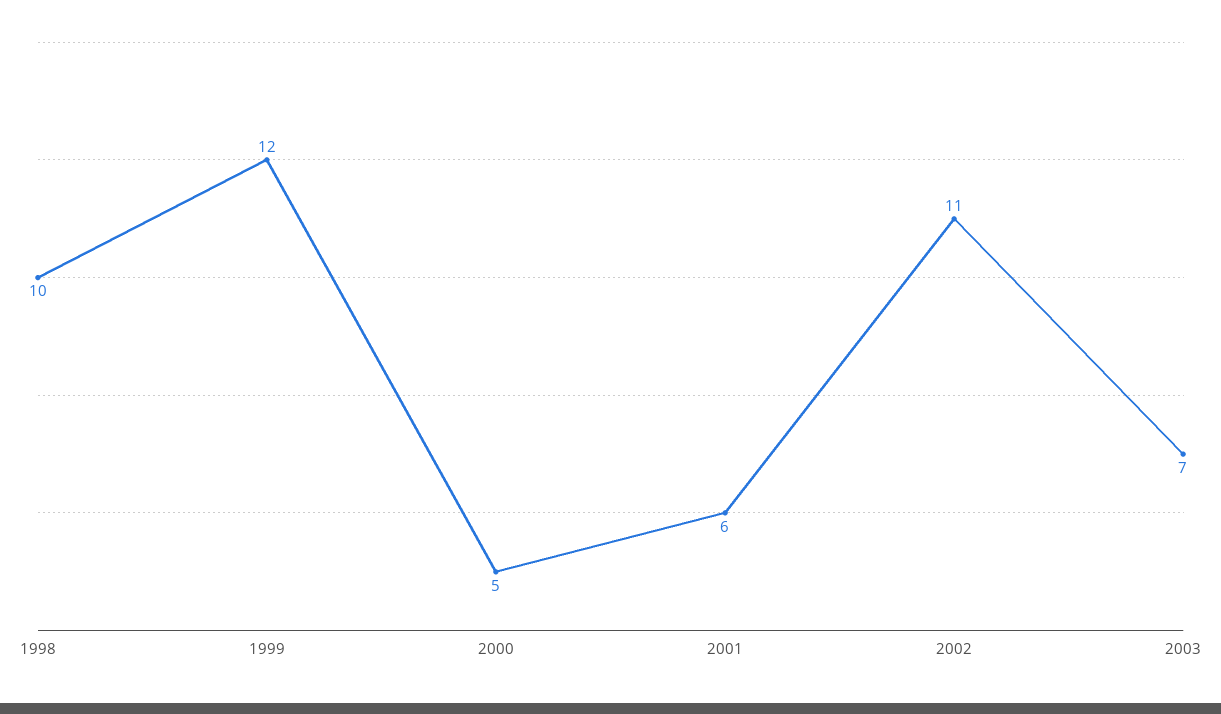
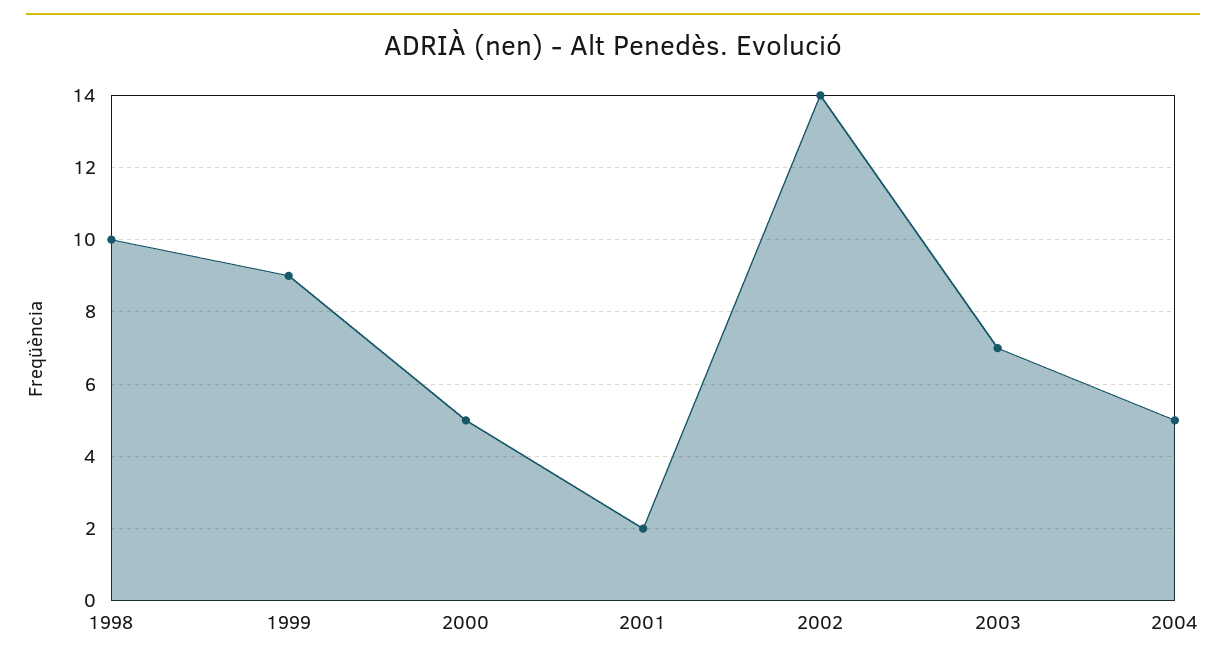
1999: 12 -> 9
2001: 6 -> 2
2002: 11 -> 14
2004: none -> 5

